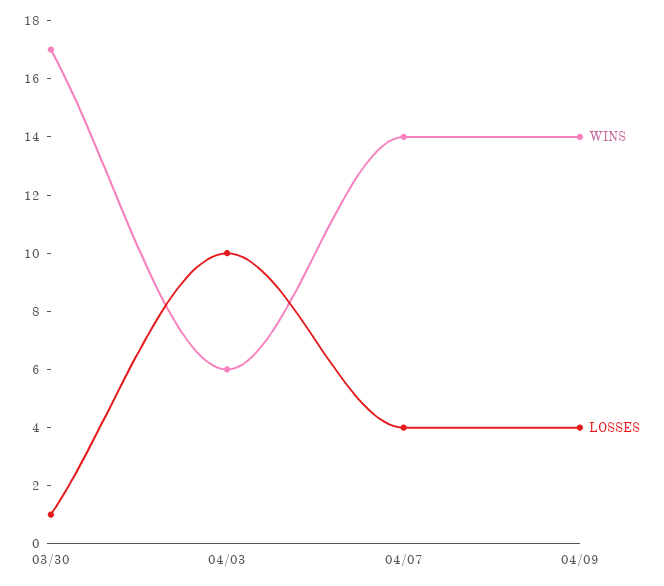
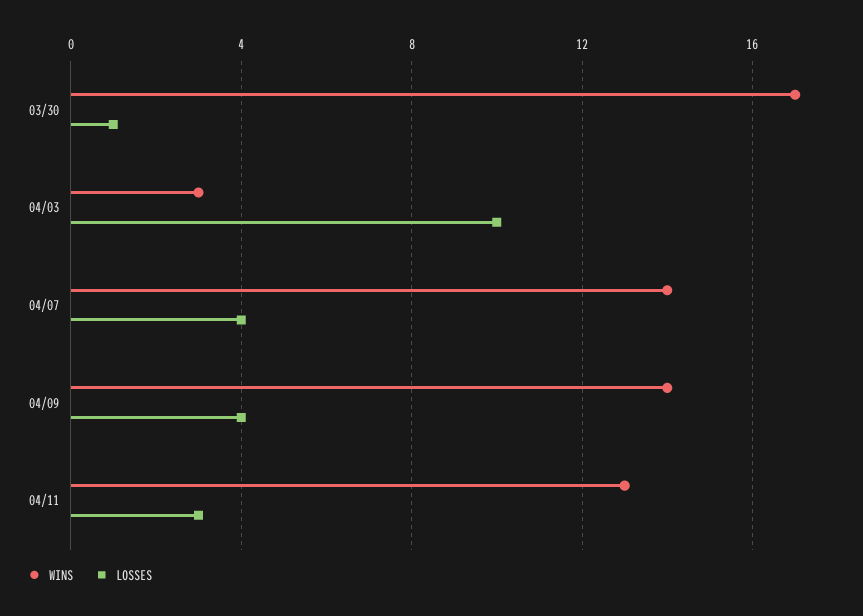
WINS, 04/03: 6 -> 3
WINS, 04/11: none -> 13
LOSSES, 04/11: none -> 3

